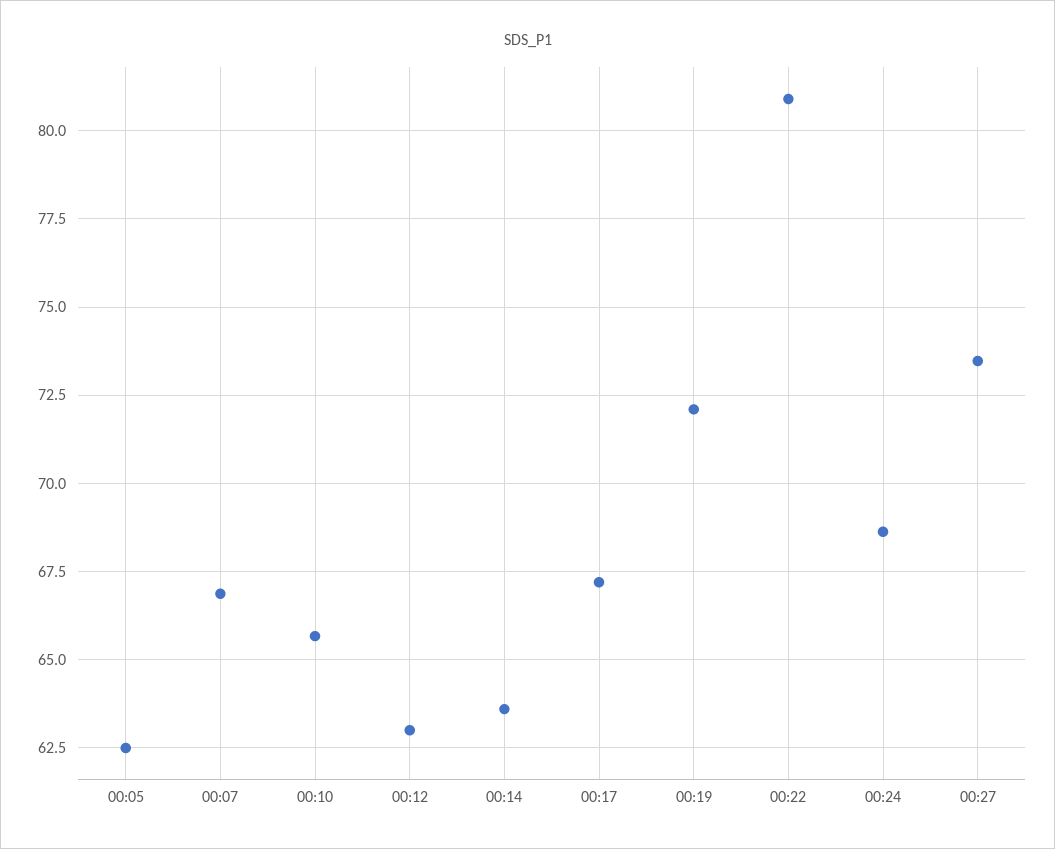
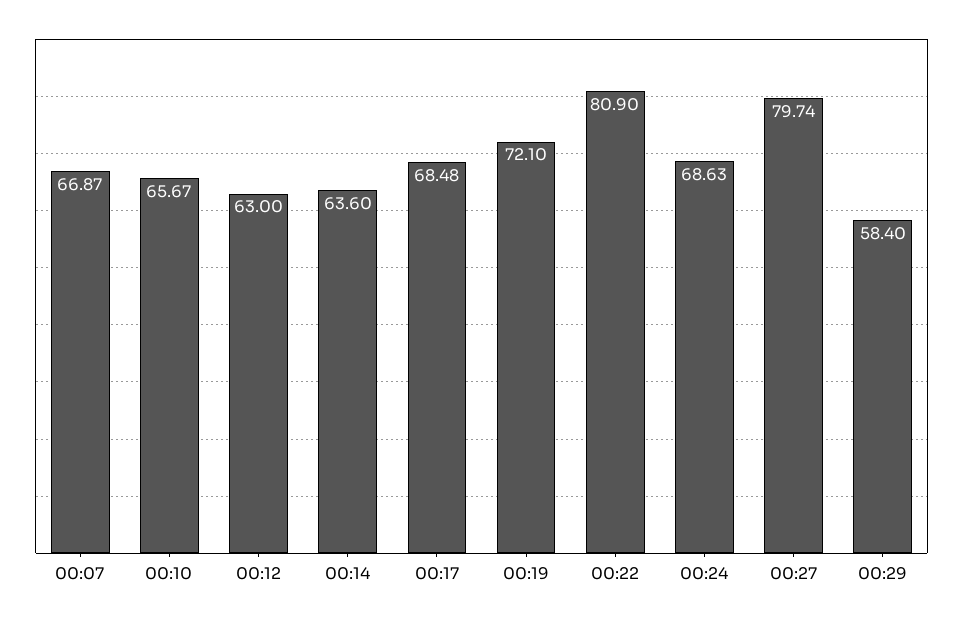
00:05: 62.5 -> none
00:17: 67.25 -> 68.48
00:27: 73.5 -> 79.74
00:29: none -> 58.4

